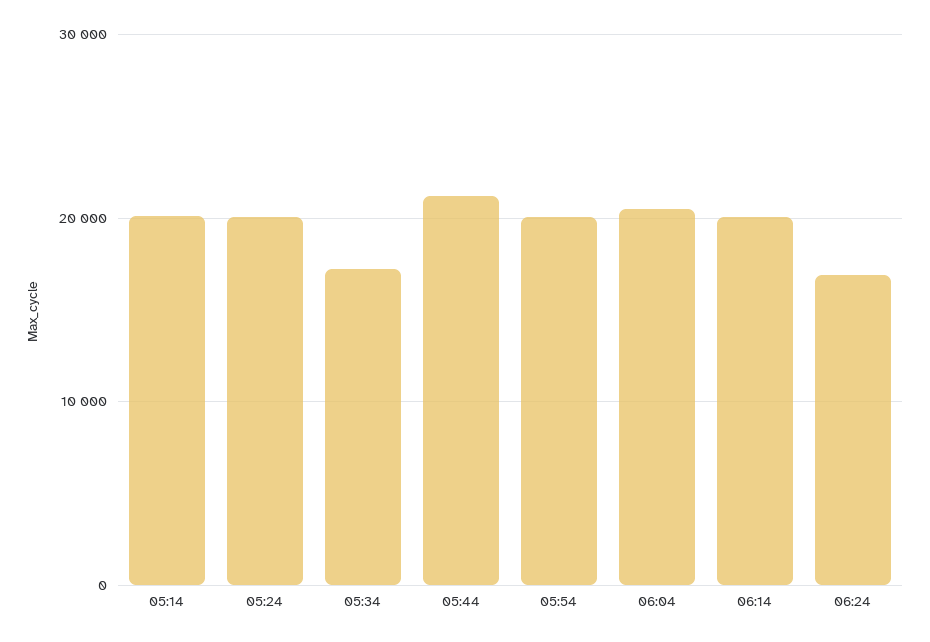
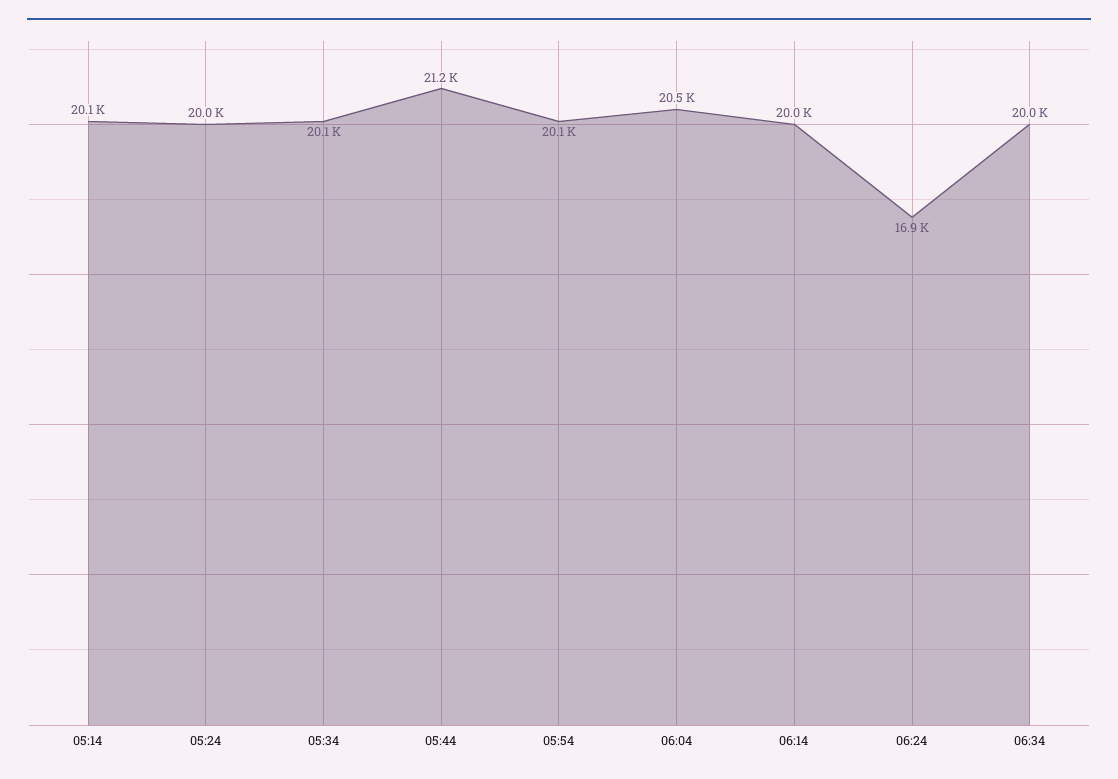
05:34: 17000 -> 20100
06:34: none -> 20000

